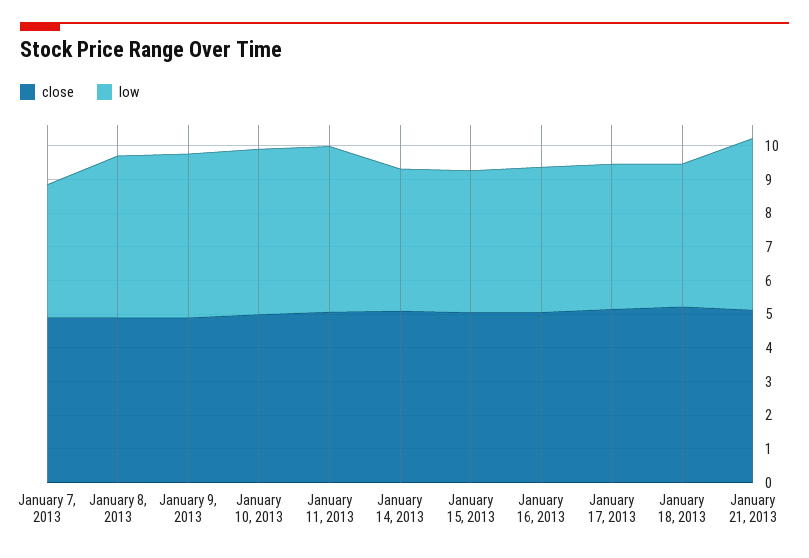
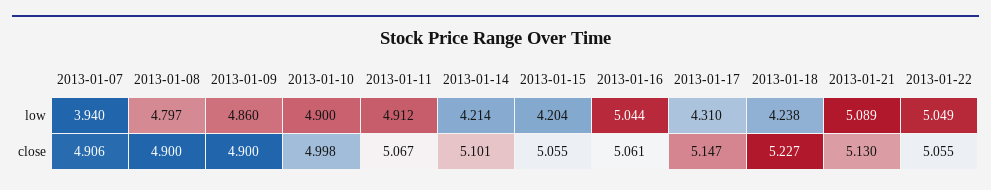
low, January 16, 2013: 4.25 -> 5.044
low, 2013-01-22: none -> 5.049
close, 2013-01-22: none -> 5.055

